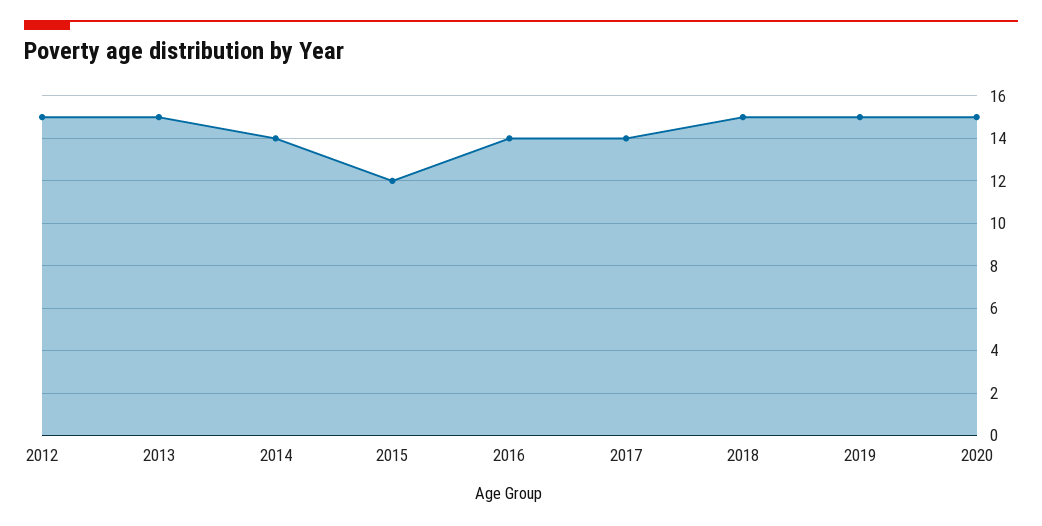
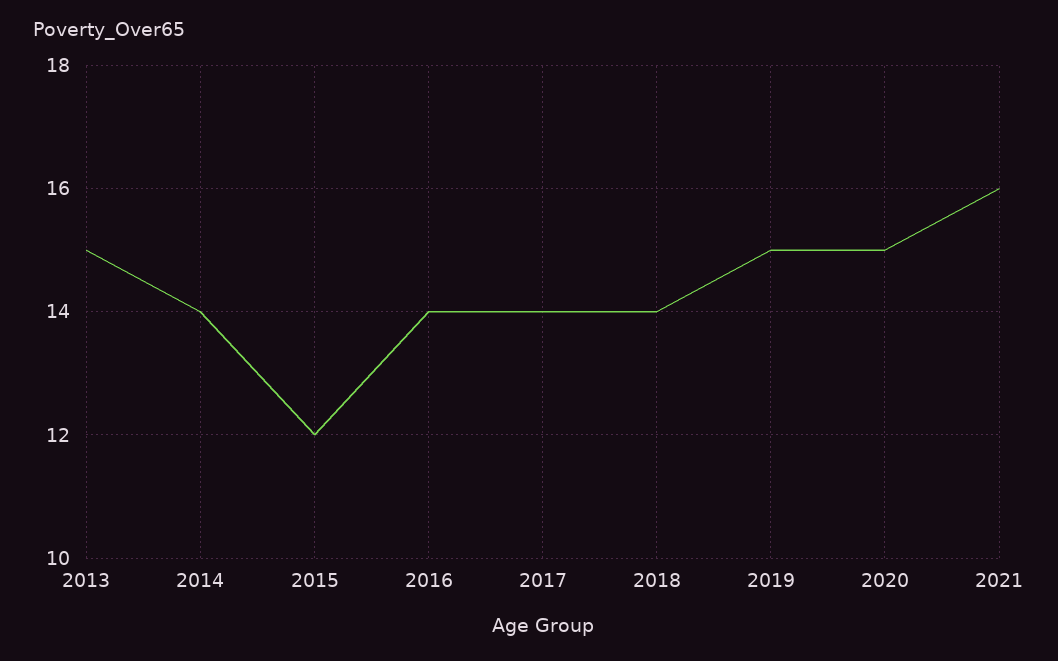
2012: 15 -> none
2018: 15 -> 14
2021: none -> 16

